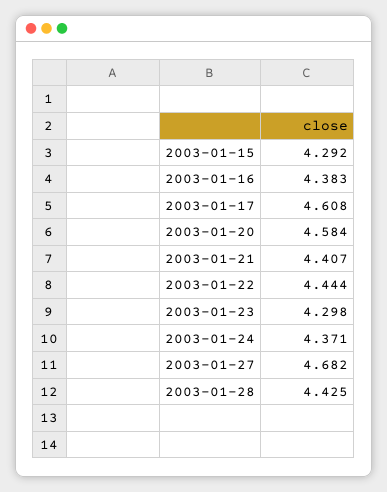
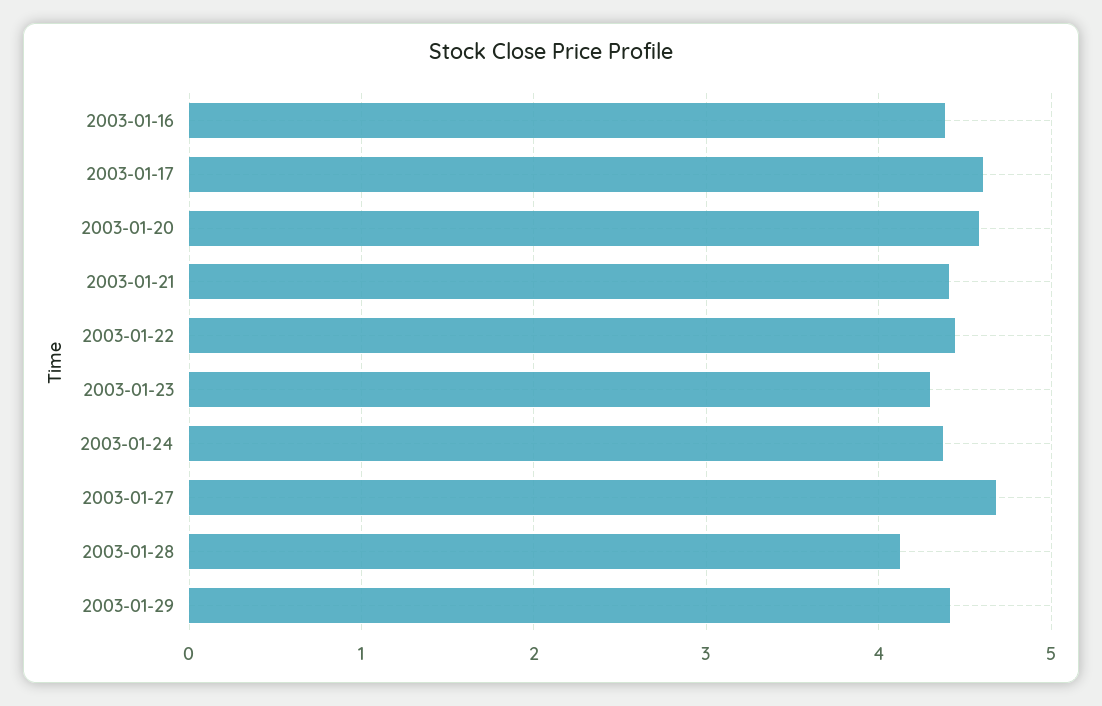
2003-01-15: 4.292 -> none
2003-01-28: 4.425 -> 4.1
2003-01-29: none -> 4.4

